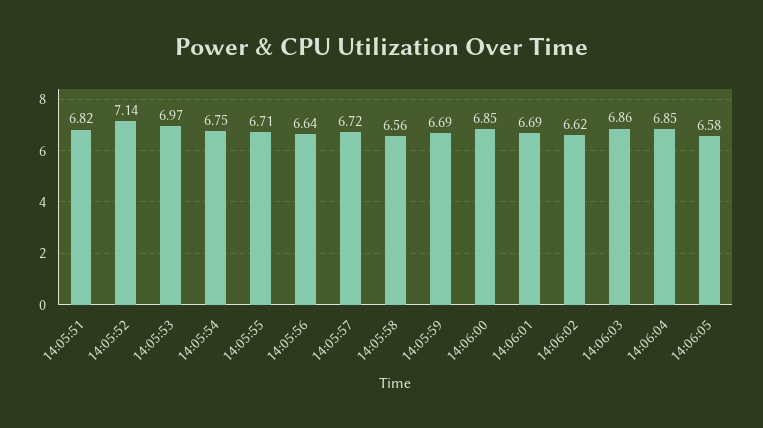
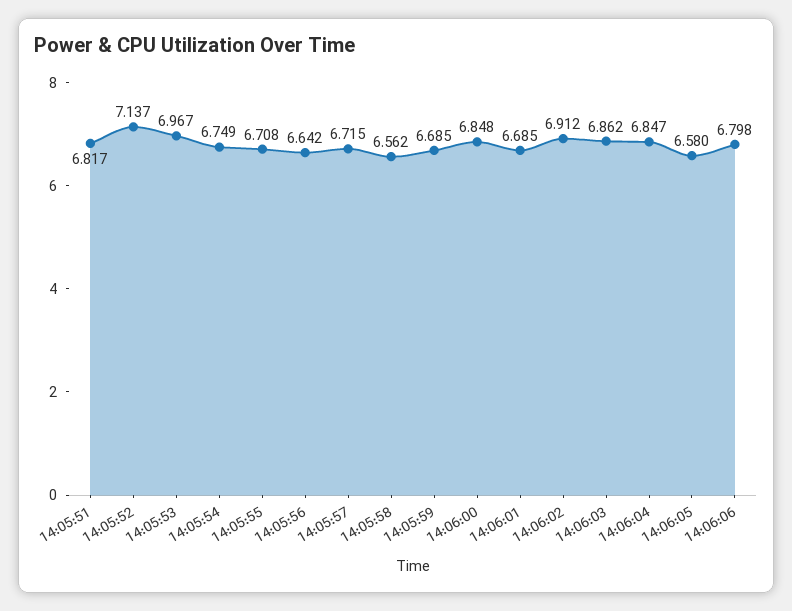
14:06:02: 6.62 -> 6.912
14:06:06: none -> 6.798

